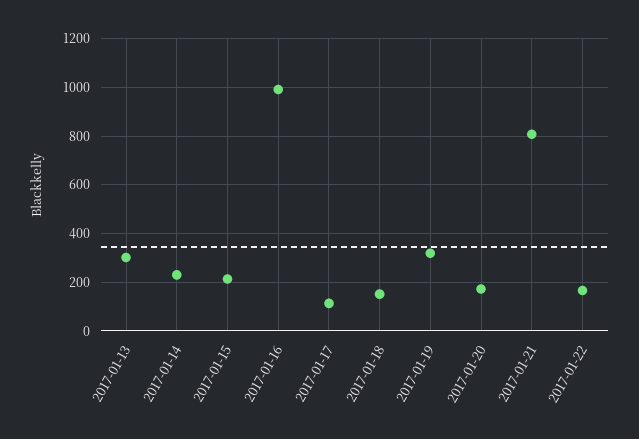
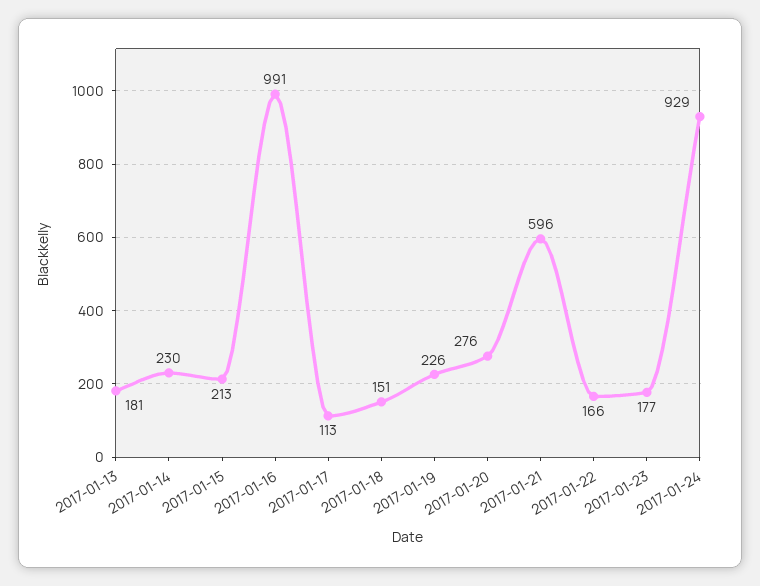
2017-01-13: 300 -> 181
2017-01-19: 325 -> 226
2017-01-20: 175 -> 276
2017-01-21: 800 -> 596
2017-01-23: none -> 177
2017-01-24: none -> 929

